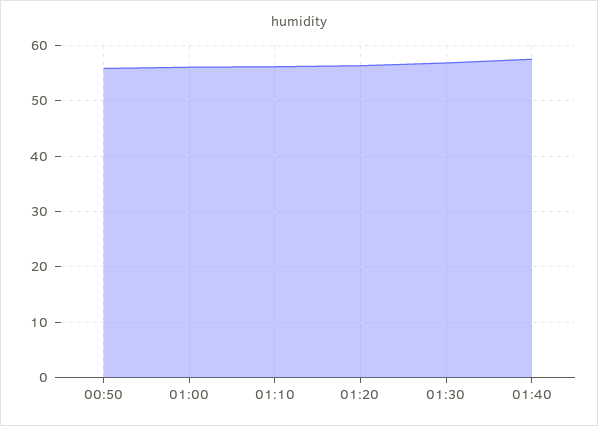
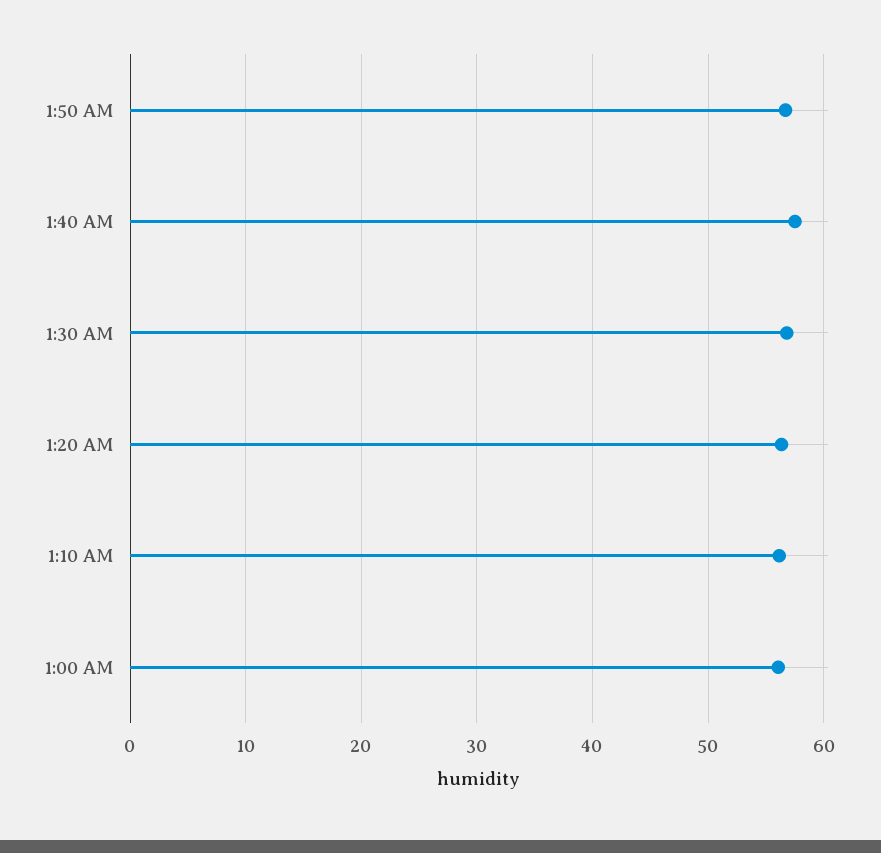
00:50: 56 -> none
1:50 AM: none -> 57

